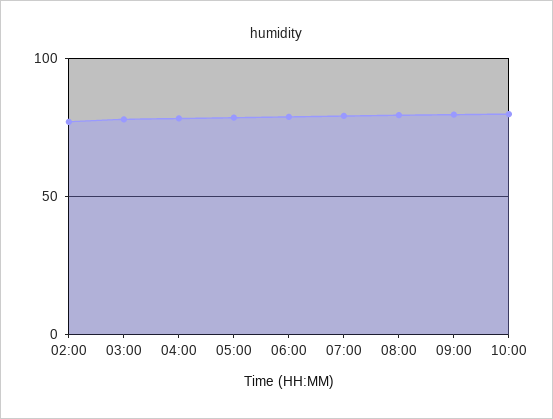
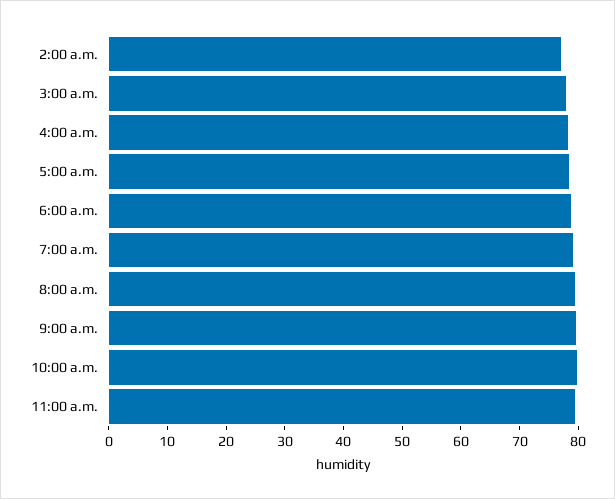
11:00 a.m.: none -> 80

